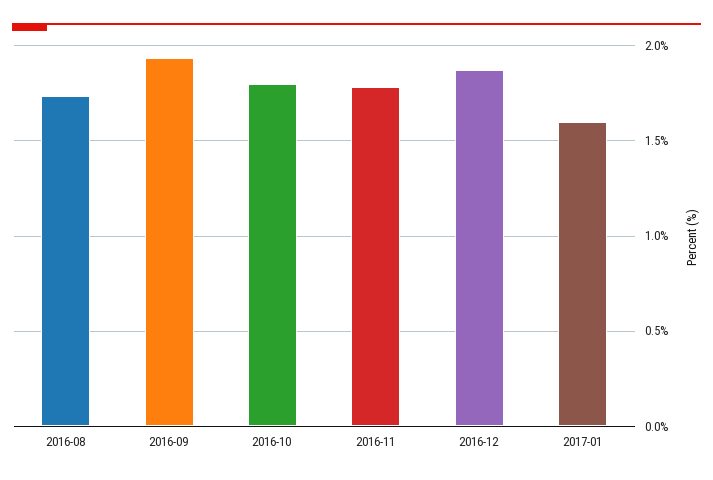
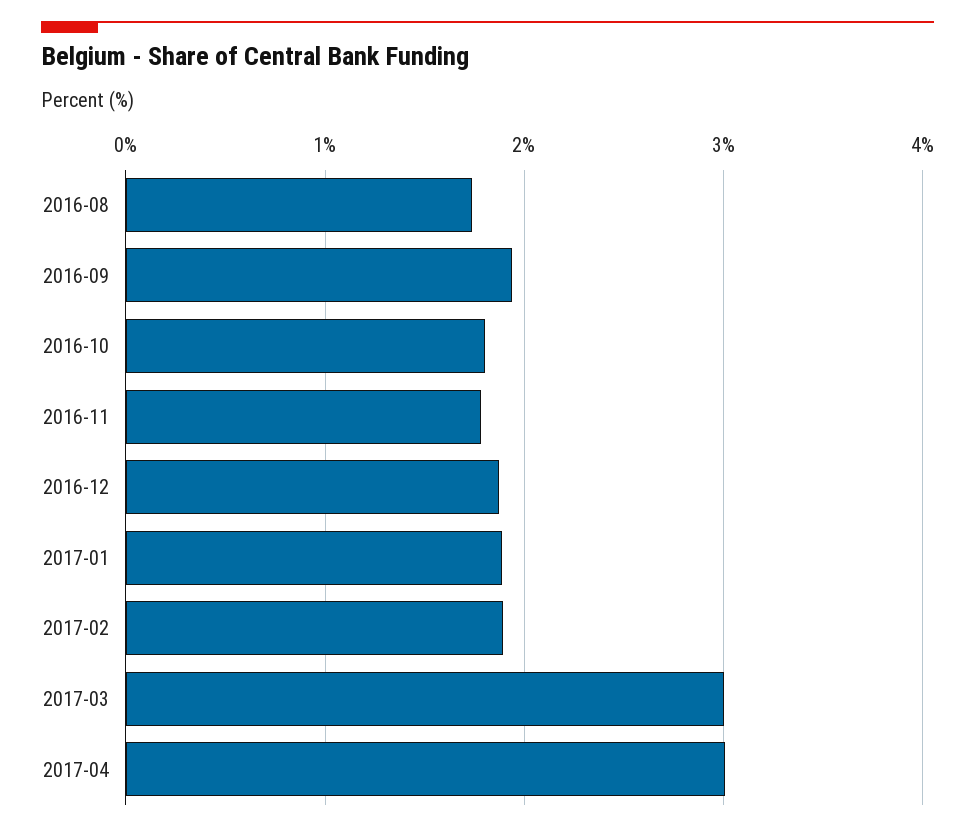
2017-01: 1.6 -> 1.9
2017-02: none -> 1.9
2017-03: none -> 3
2017-04: none -> 3

